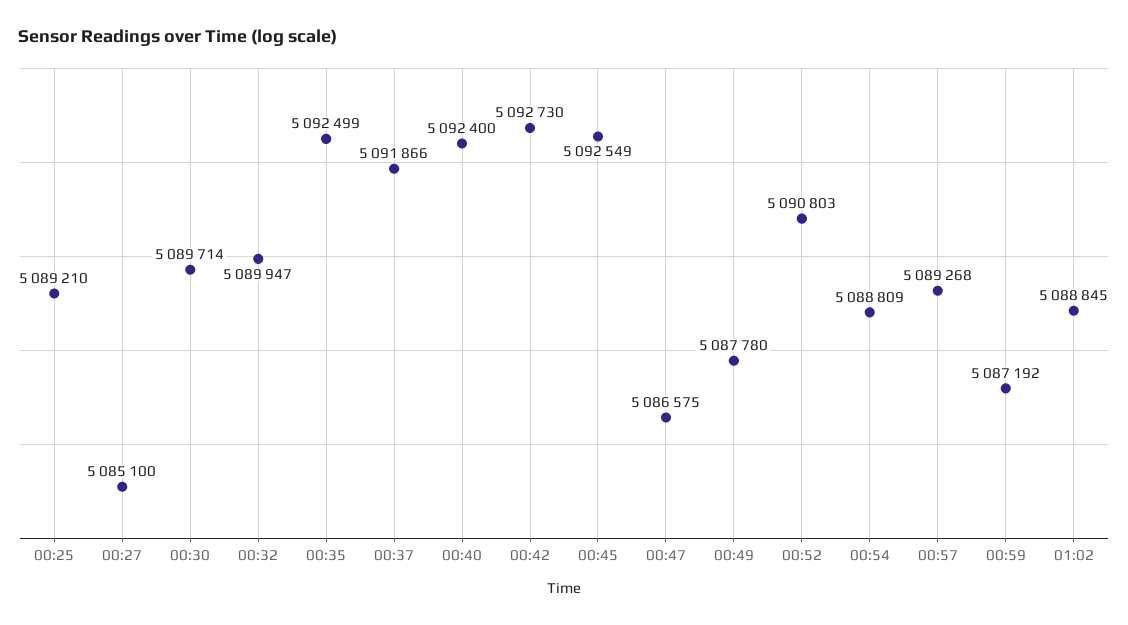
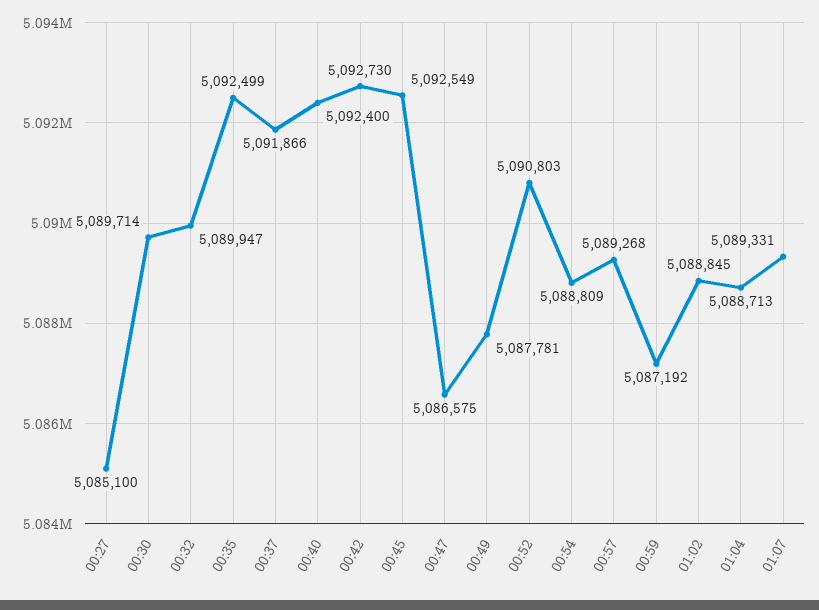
00:25: 5089210 -> none
00:49: 5087780 -> 5087781
01:04: none -> 5088713
01:07: none -> 5089331

